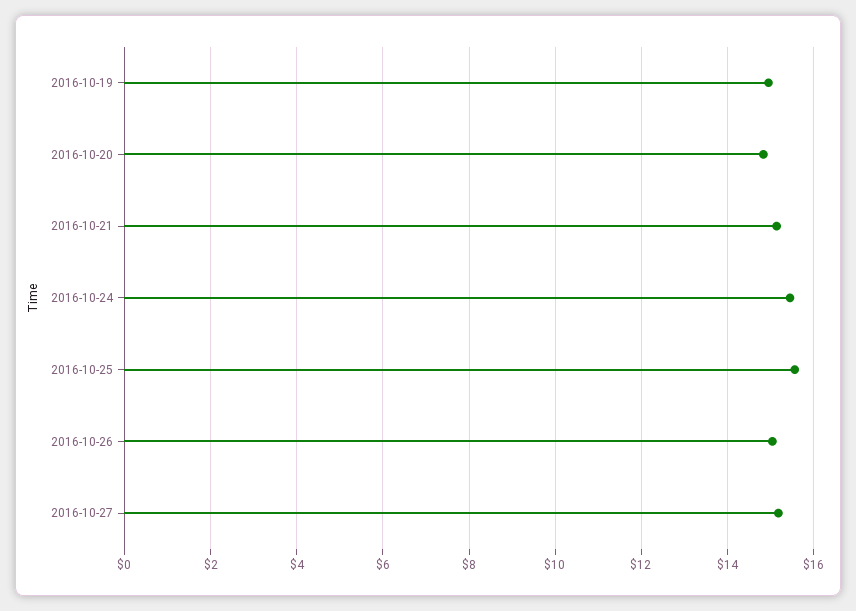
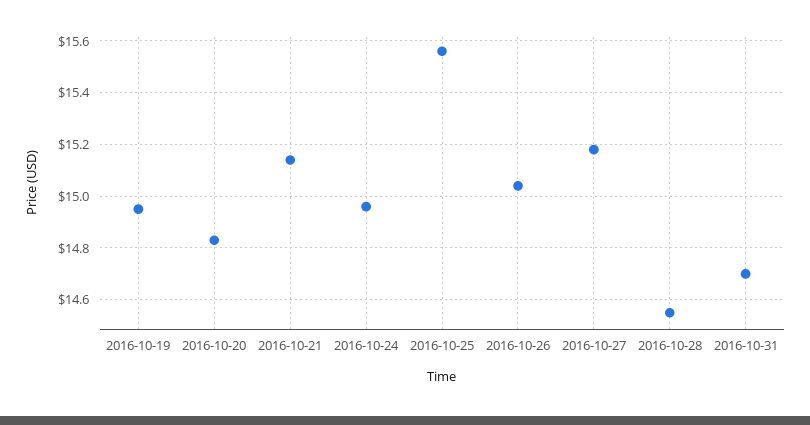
2016-10-24: 15.4 -> 14.95
2016-10-28: none -> 14.55
2016-10-31: none -> 14.7

